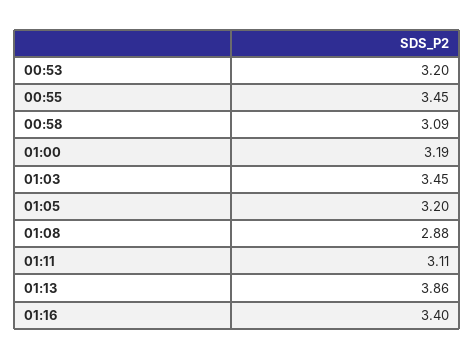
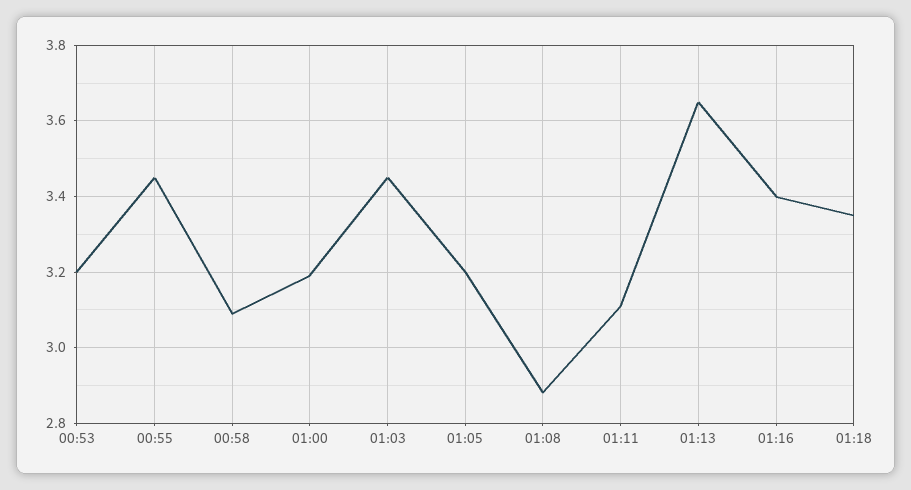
01:13: 3.86 -> 3.65
01:18: none -> 3.35

